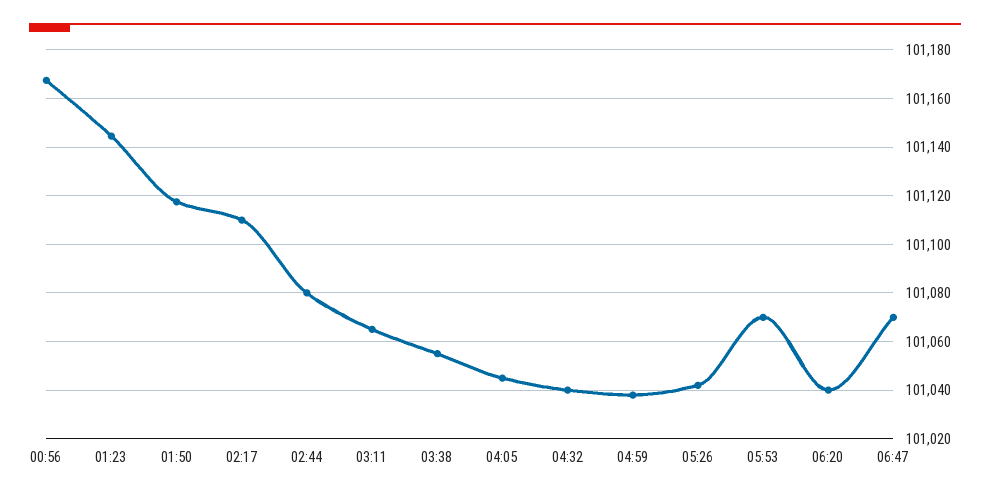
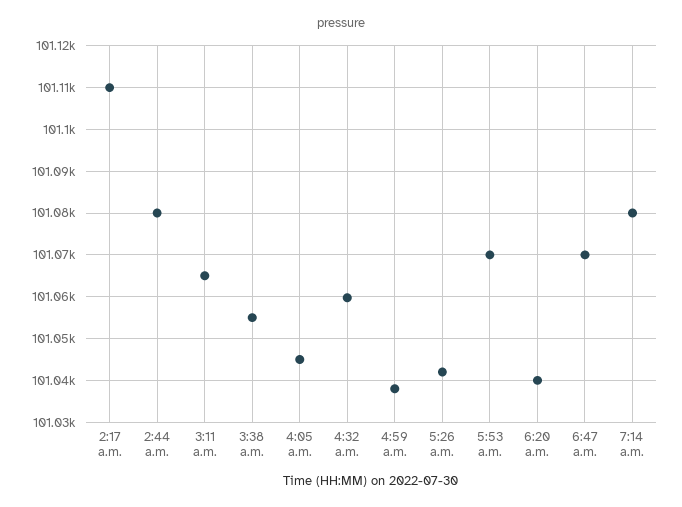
00:56: 101167.5 -> none
01:23: 101145 -> none
01:50: 101117.5 -> none
04:32: 101040 -> 101060
7:14 a.m.: none -> 101080

